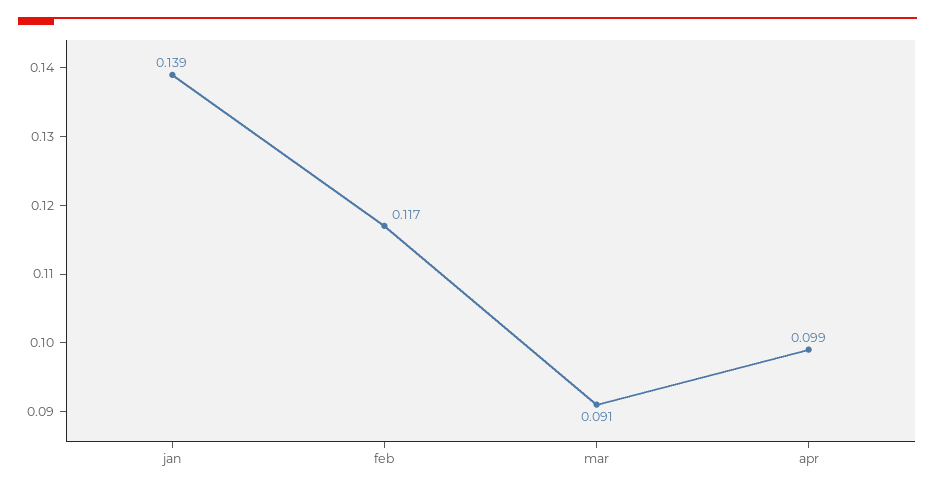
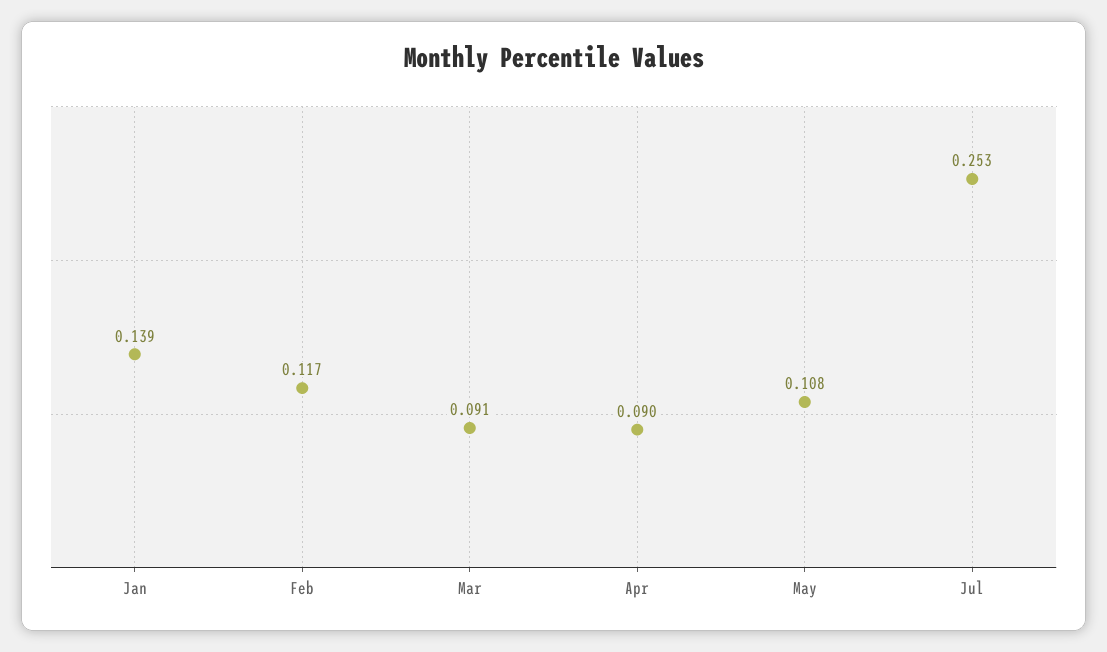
apr: 0.099 -> 0.09
May: none -> 0.108
Jul: none -> 0.253

